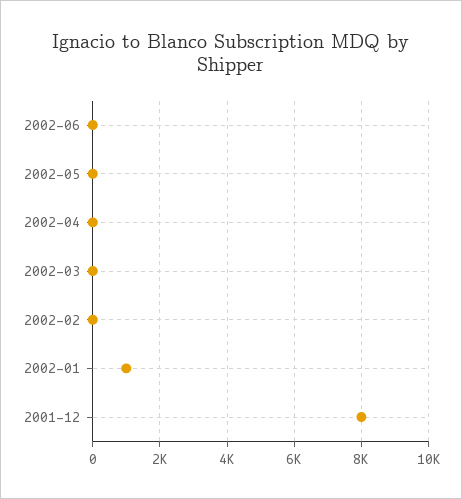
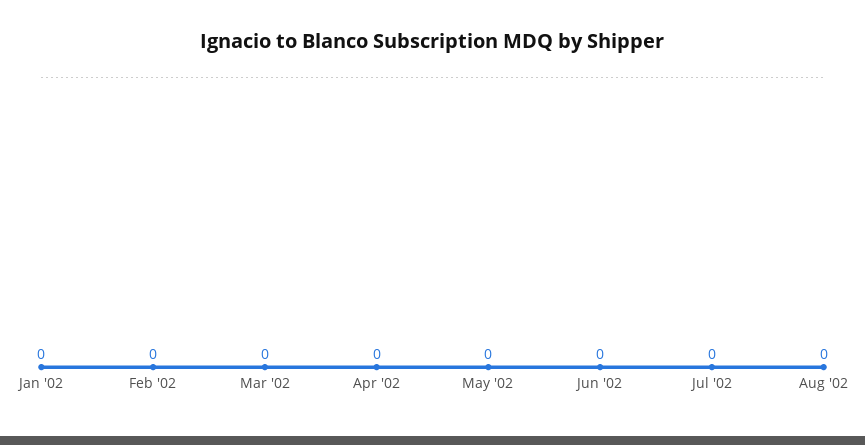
2002-01: 1000 -> 0
2001-12: 8000 -> none
Jul '02: none -> 0
Aug '02: none -> 0

